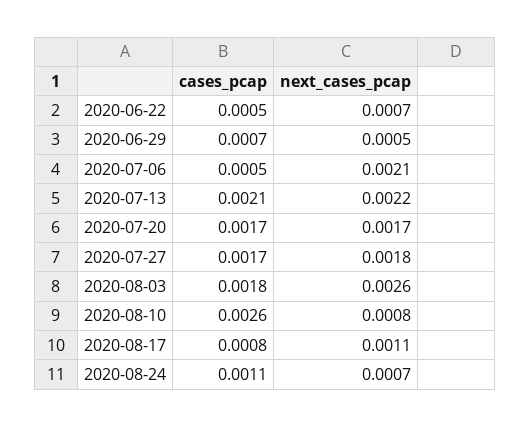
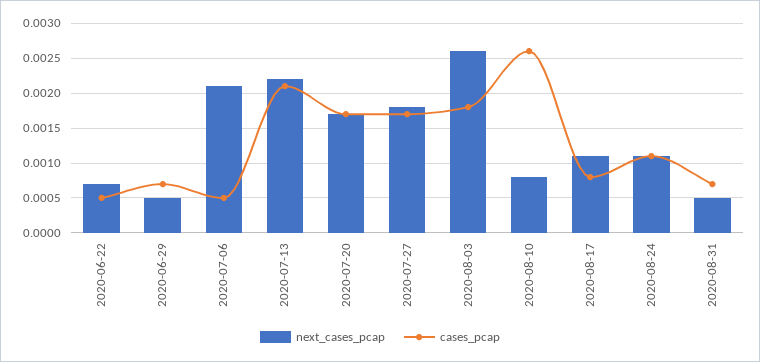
next_cases_pcap, 2020-08-24: 0.0007 -> 0.0011
next_cases_pcap, 2020-08-31: none -> 0.0005
cases_pcap, 2020-08-31: none -> 0.0007

